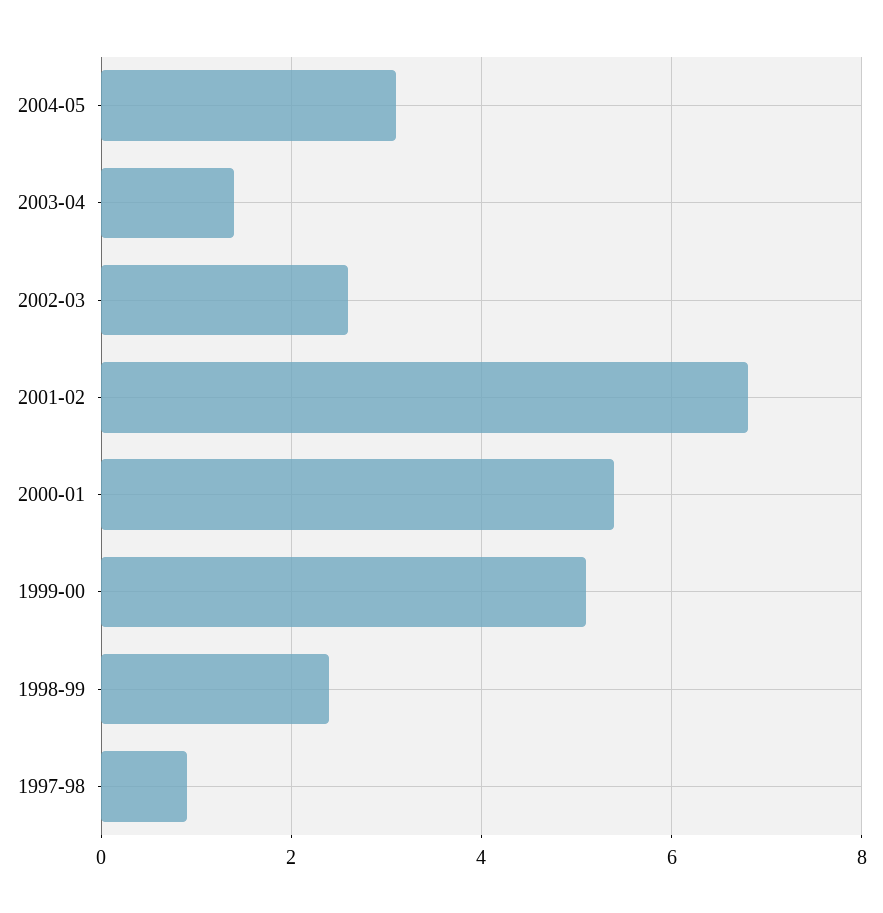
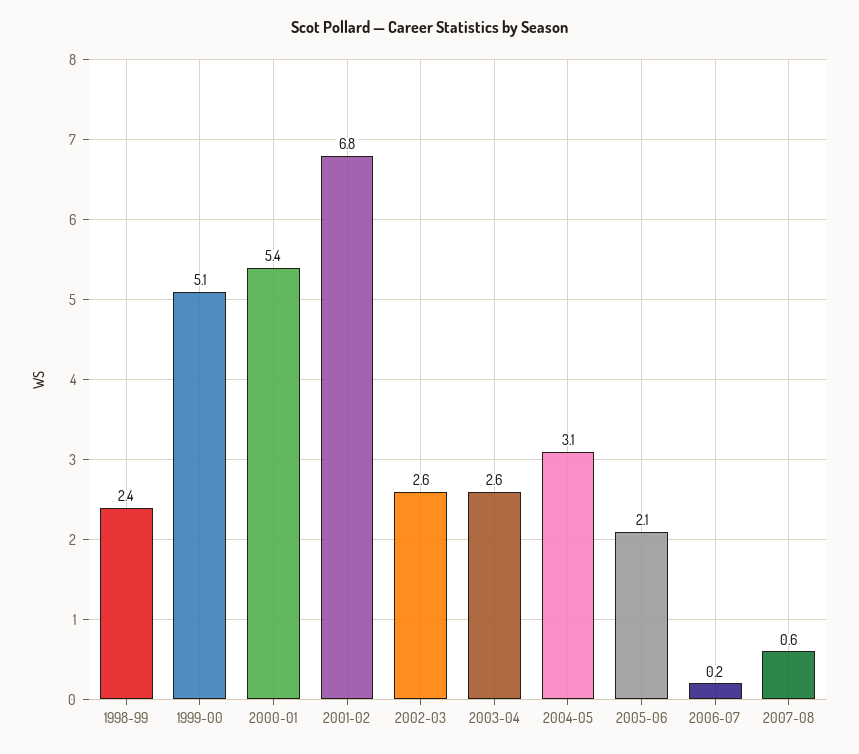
2003-04: 1.5 -> 2.6
1997-98: 1 -> none
2005-06: none -> 2.1
2006-07: none -> 0.2
2007-08: none -> 0.6

